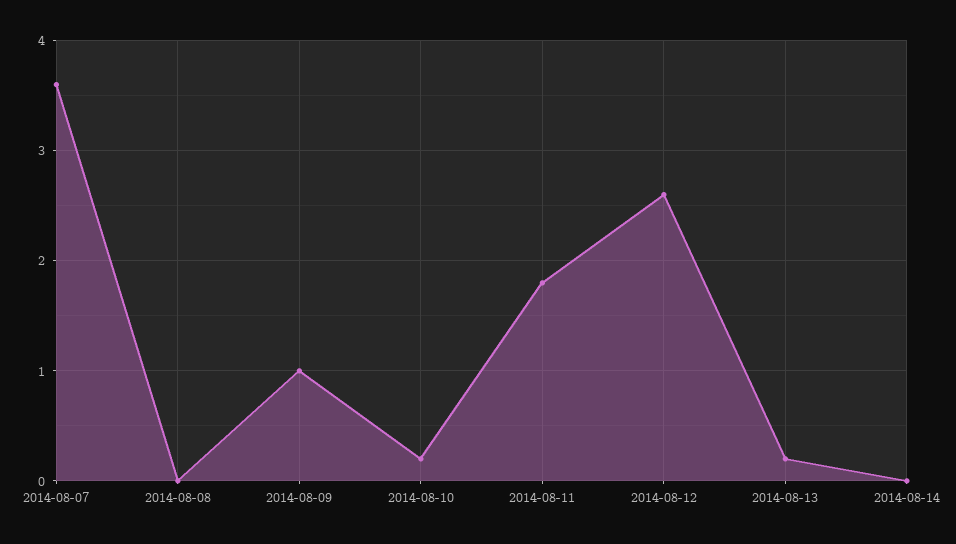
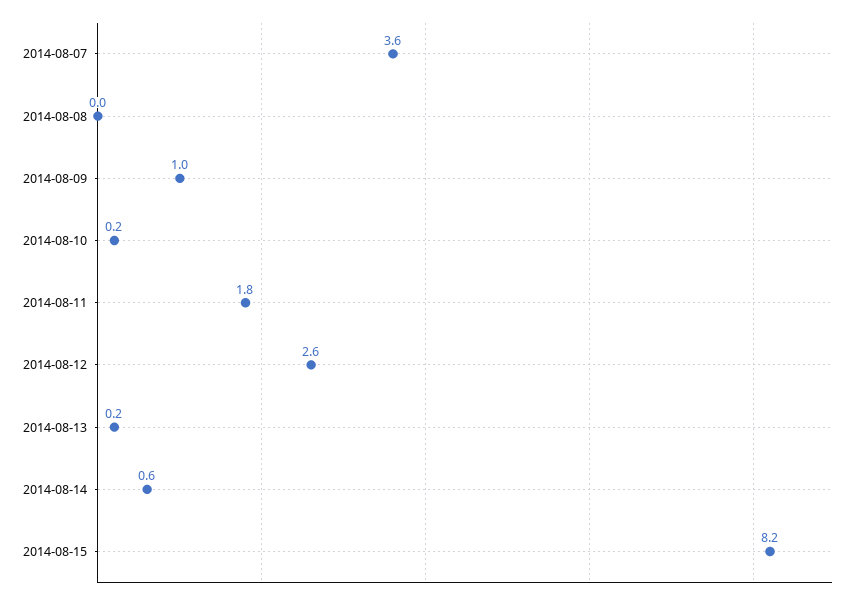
2014-08-14: 0 -> 0.6
2014-08-15: none -> 8.2

